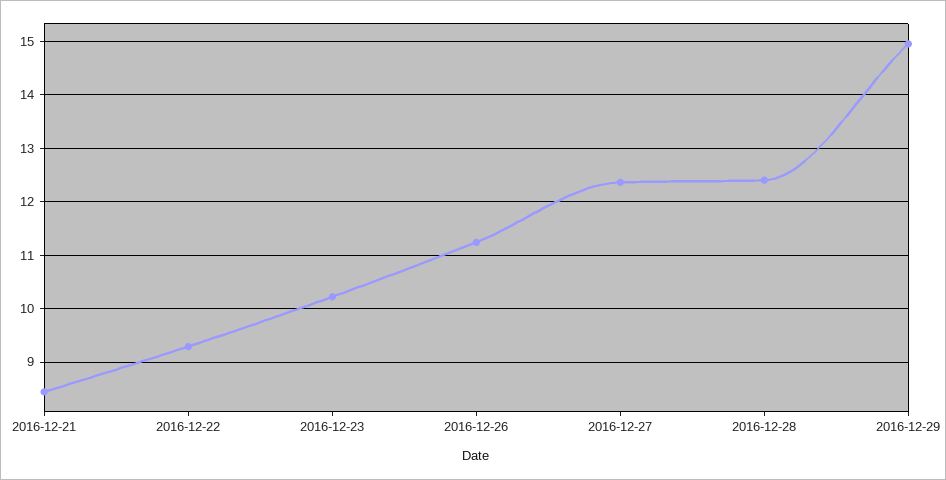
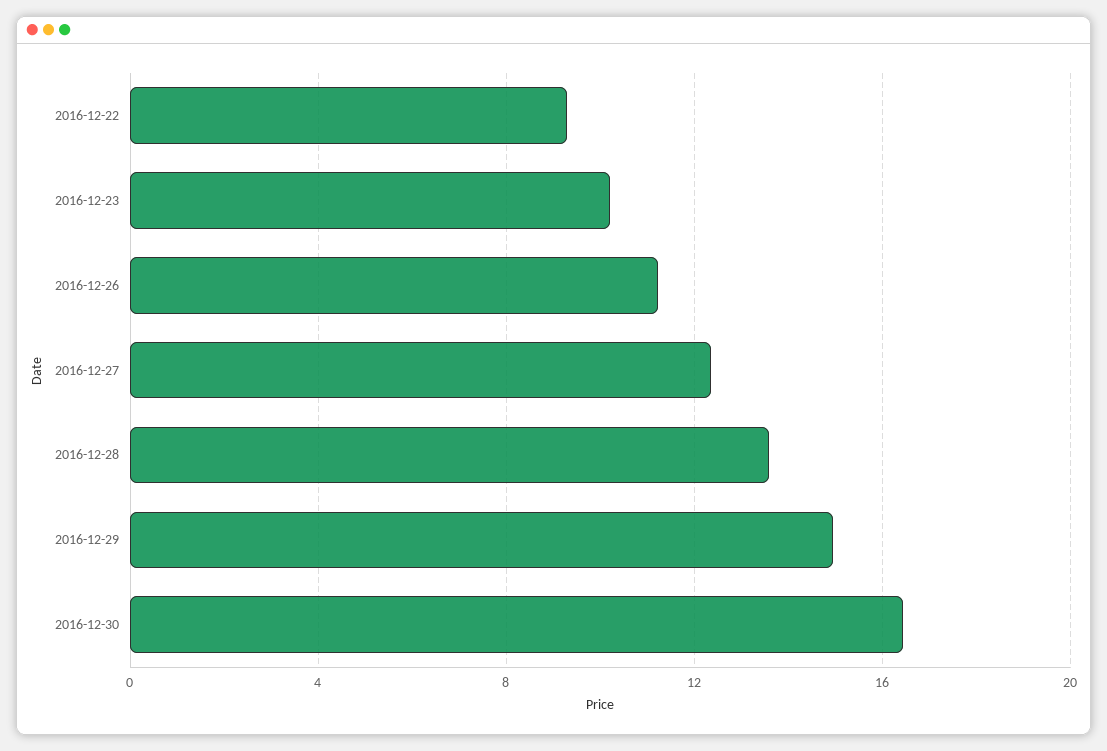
2016-12-21: 8.4 -> none
2016-12-28: 12.4 -> 13.5
2016-12-30: none -> 16.5

